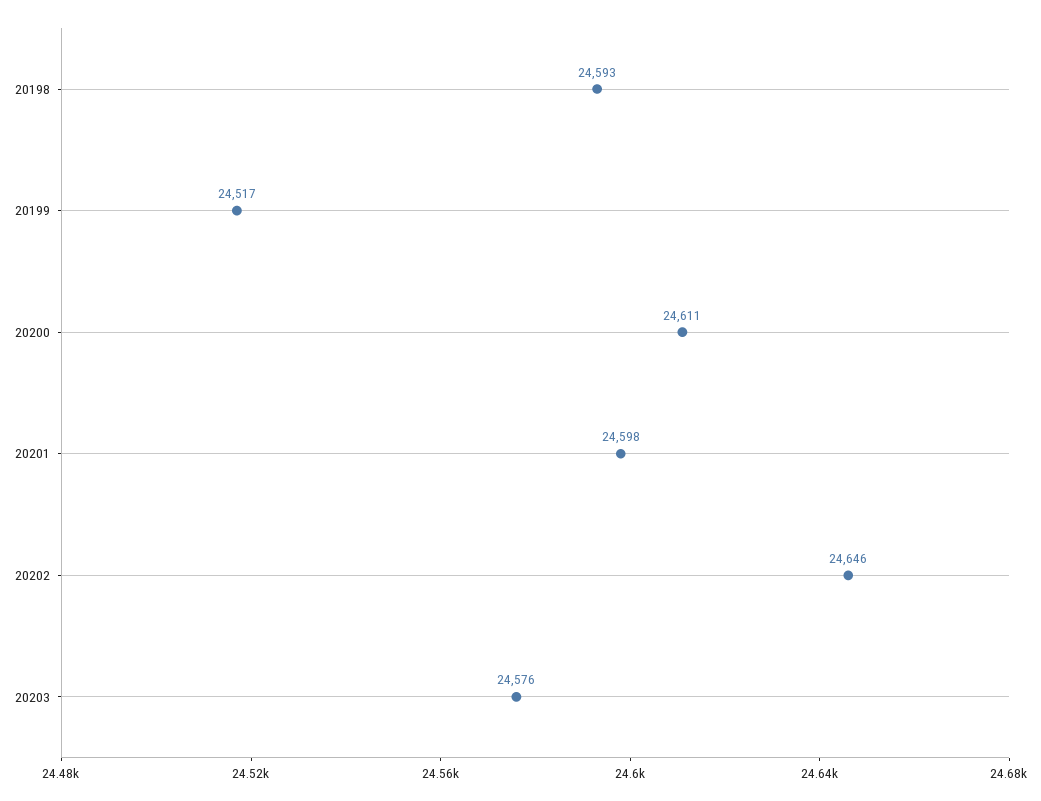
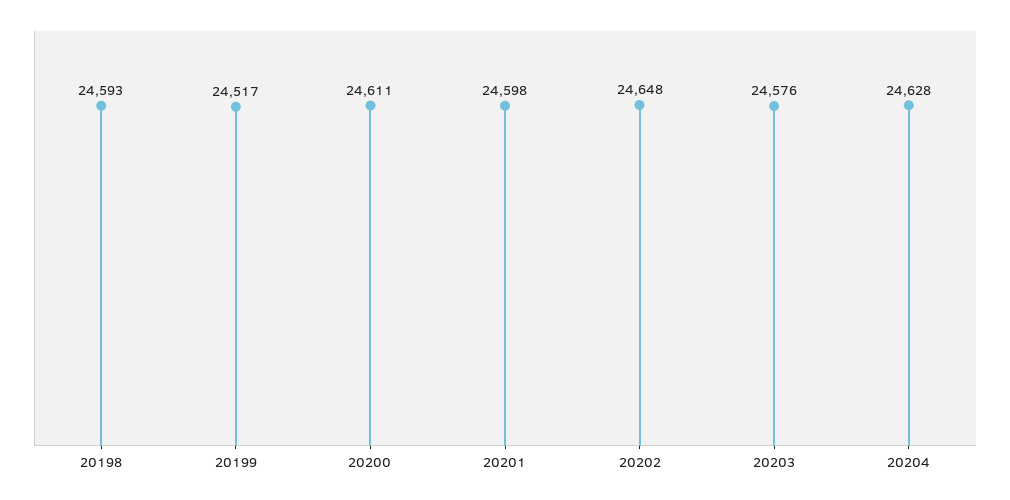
20202: 24646 -> 24648
20204: none -> 24628

